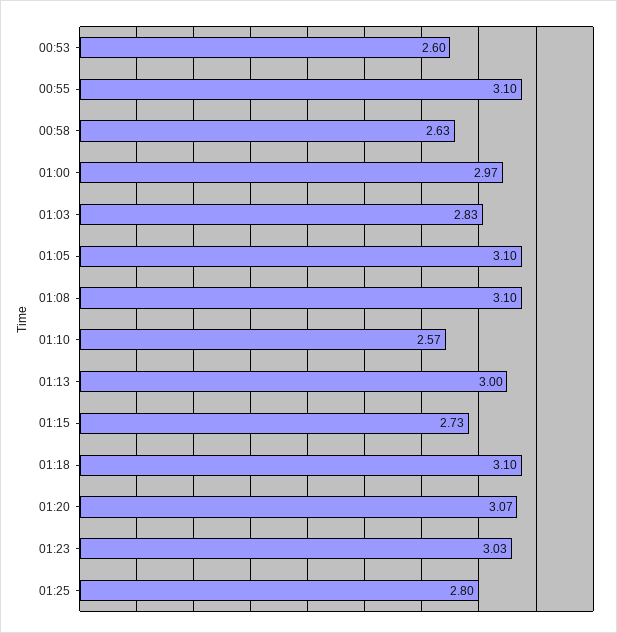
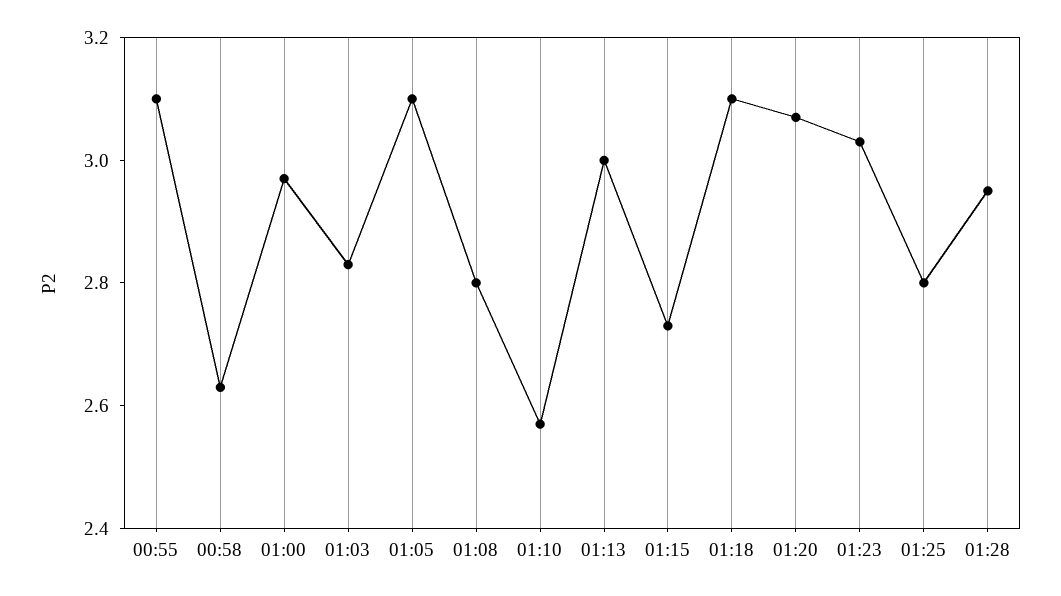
00:53: 2.6 -> none
01:08: 3.1 -> 2.8
01:28: none -> 2.95

